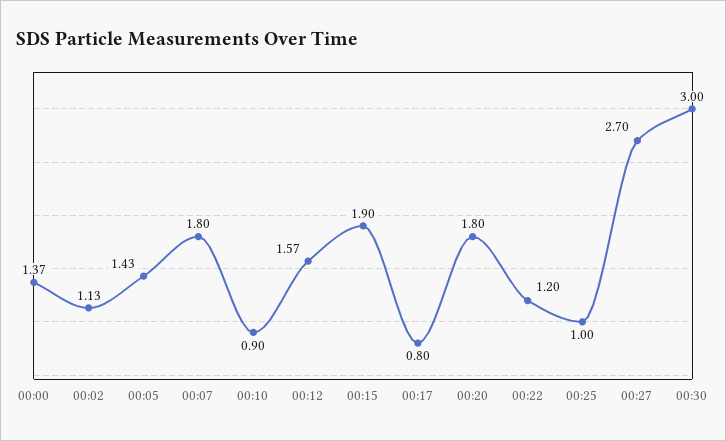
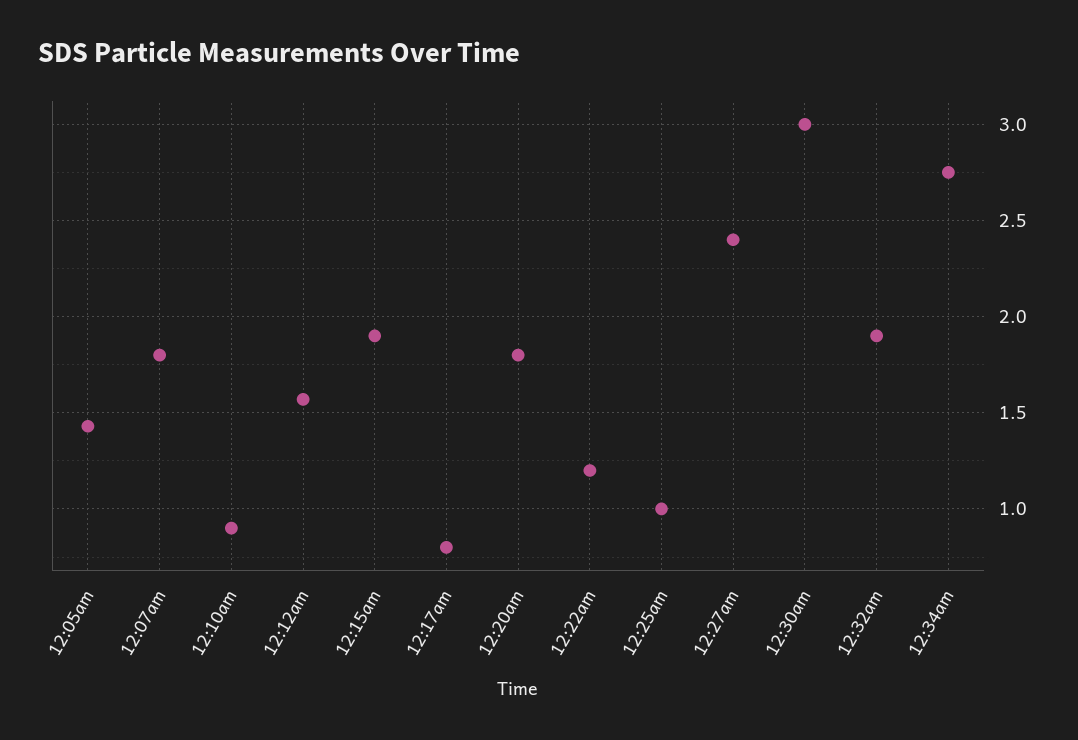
00:00: 1.37 -> none
00:02: 1.13 -> none
00:27: 2.7 -> 2.4
12:32am: none -> 1.9
12:34am: none -> 2.75

